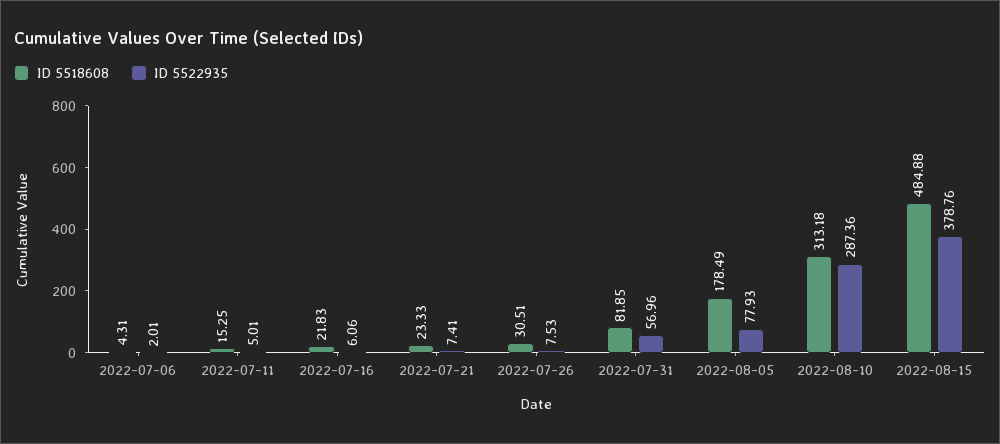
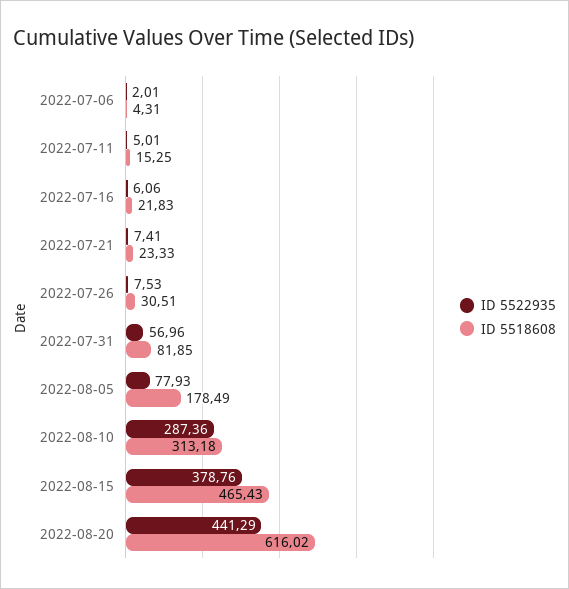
ID 5518608, 2022-08-15: 484.88 -> 465.43
ID 5522935, 2022-08-20: none -> 441.29
ID 5518608, 2022-08-20: none -> 616.02

